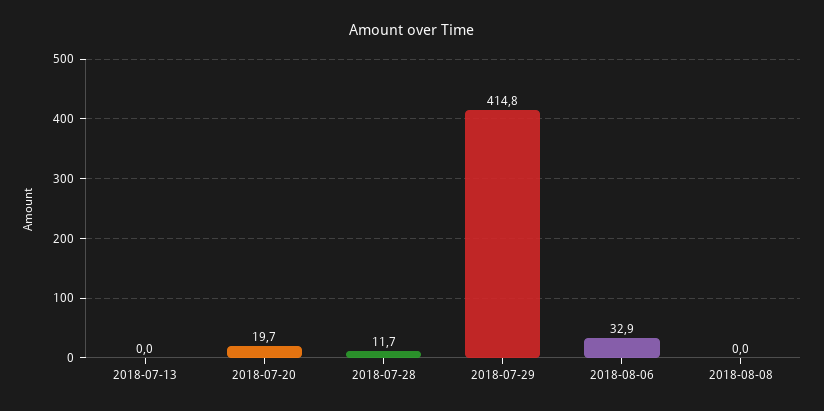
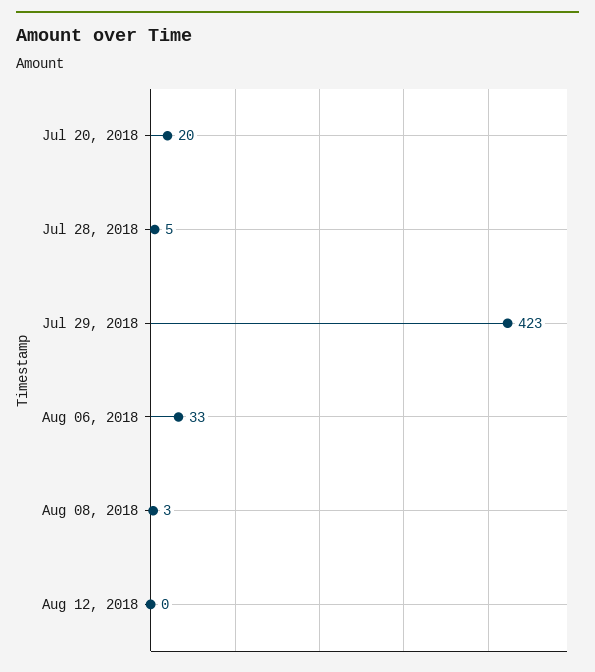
2018-07-13: 0 -> none
2018-07-28: 11.7 -> 5
2018-07-29: 414.8 -> 423
2018-08-08: 0 -> 3
Aug 12, 2018: none -> 0

